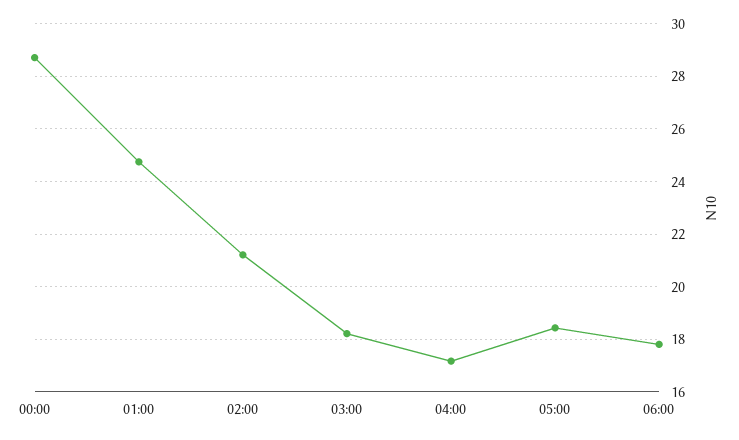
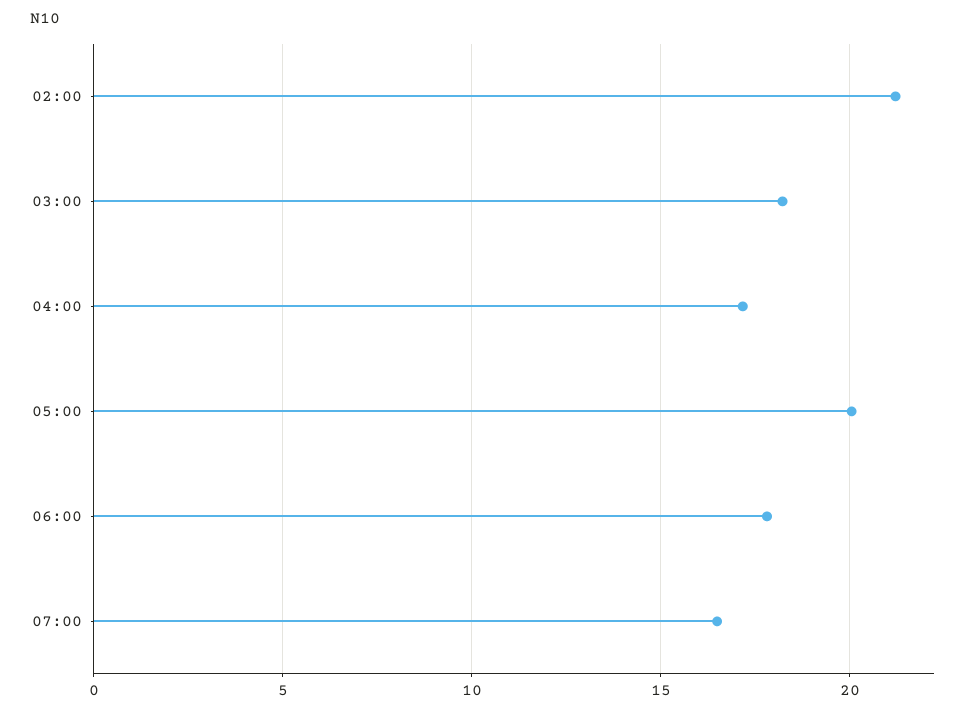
00:00: 28.75 -> none
01:00: 24.75 -> none
05:00: 18.5 -> 20
07:00: none -> 16.5

